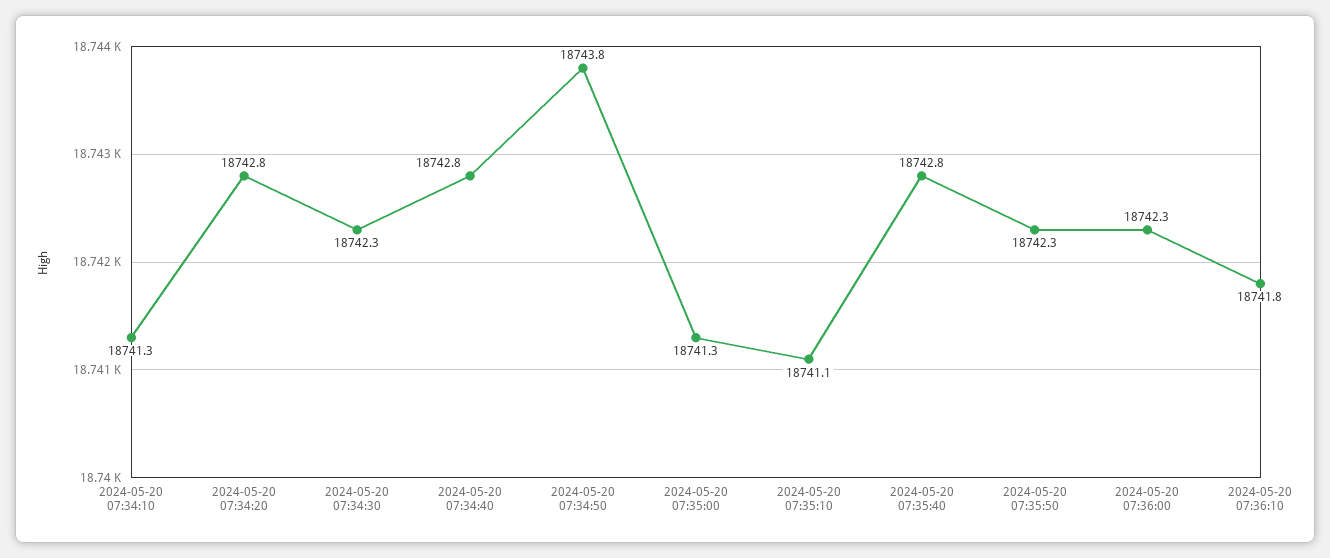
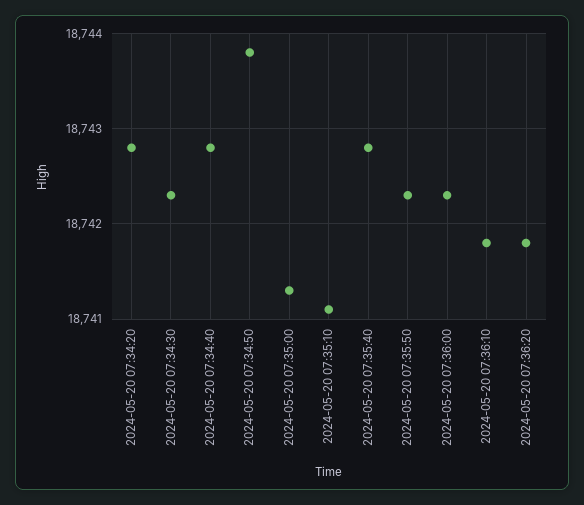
2024-05-20 07:34:10: 18741.3 -> none
2024-05-20 07:36:20: none -> 18741.8

